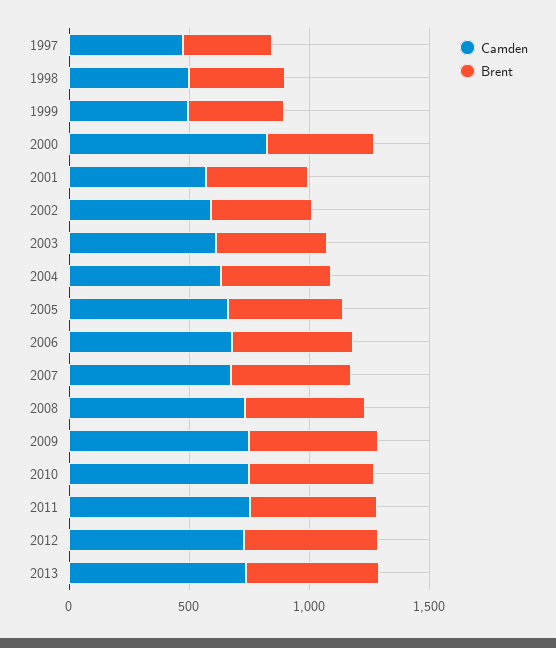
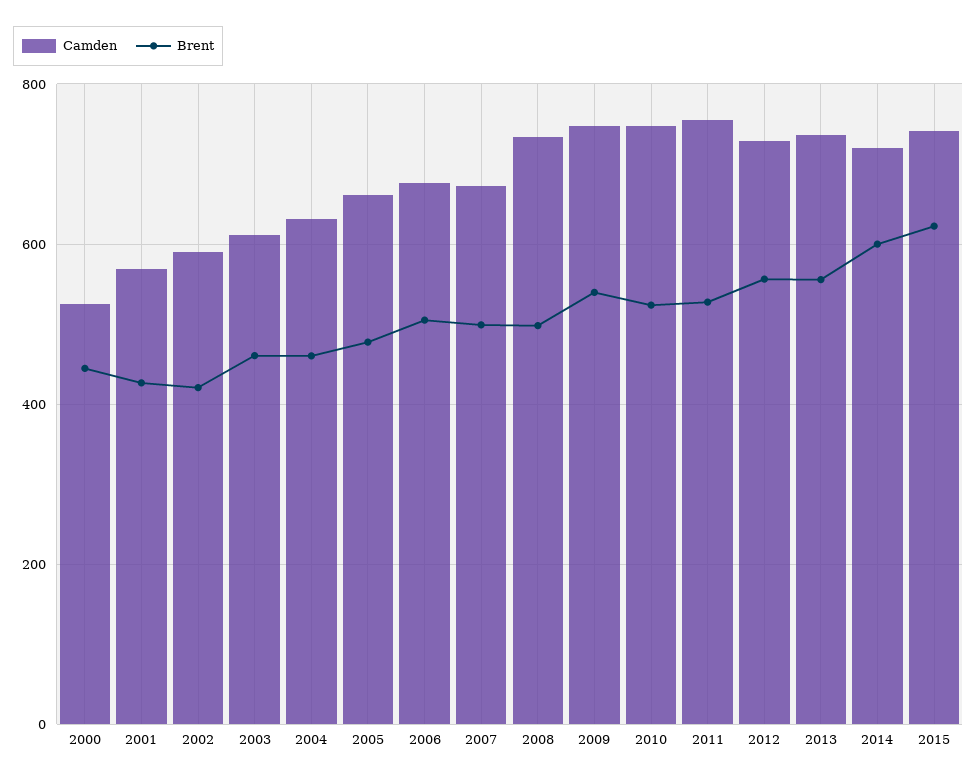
Camden, 1997: 500 -> none
Brent, 1997: 400 -> none
Camden, 1998: 500 -> none
Brent, 1998: 400 -> none
Camden, 1999: 500 -> none
Brent, 1999: 400 -> none
Camden, 2000: 800 -> 520
Camden, 2014: none -> 720
Brent, 2014: none -> 600
Camden, 2015: none -> 740
Brent, 2015: none -> 620

